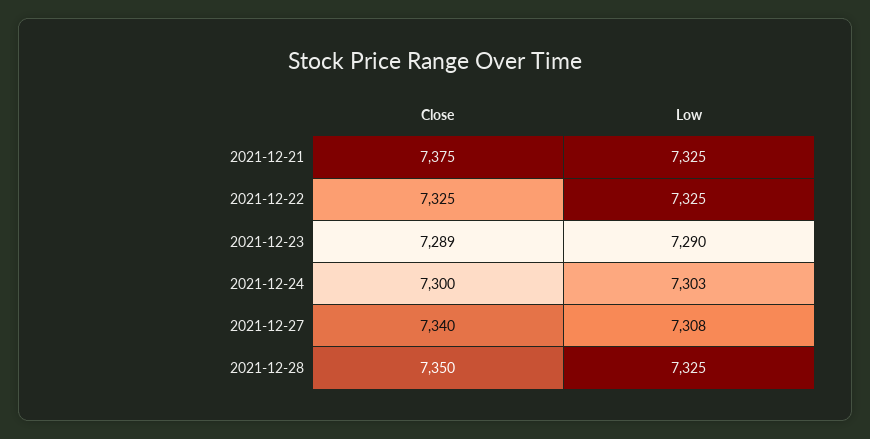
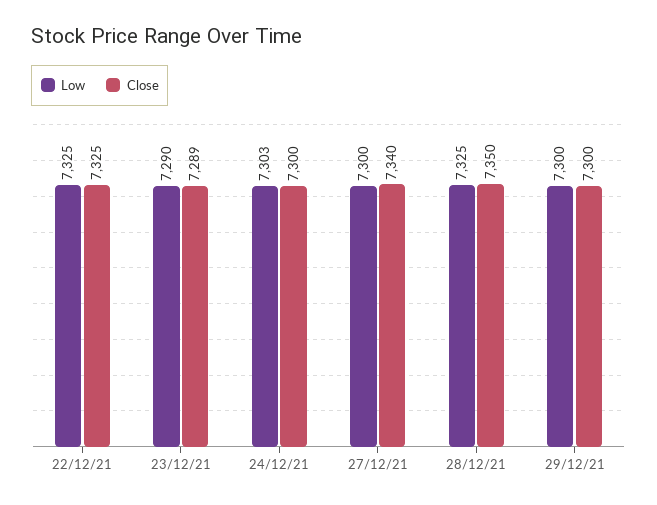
Close, 2021-12-21: 7375 -> none
Low, 2021-12-21: 7325 -> none
Low, 2021-12-27: 7308 -> 7300
Low, 29/12/21: none -> 7300
Close, 29/12/21: none -> 7300

